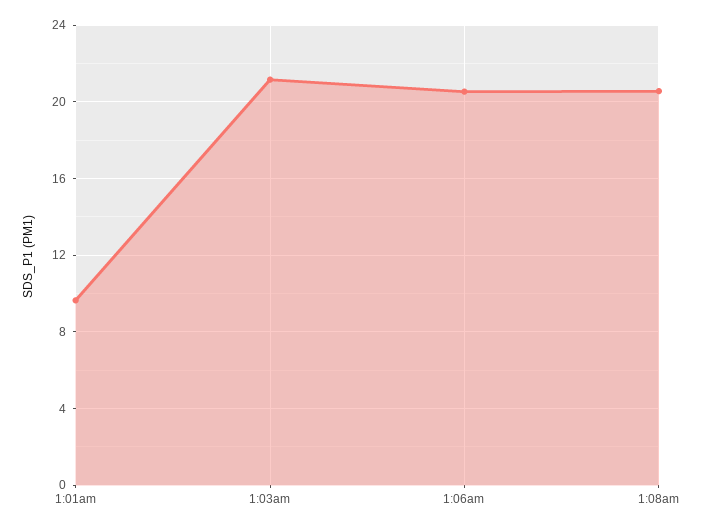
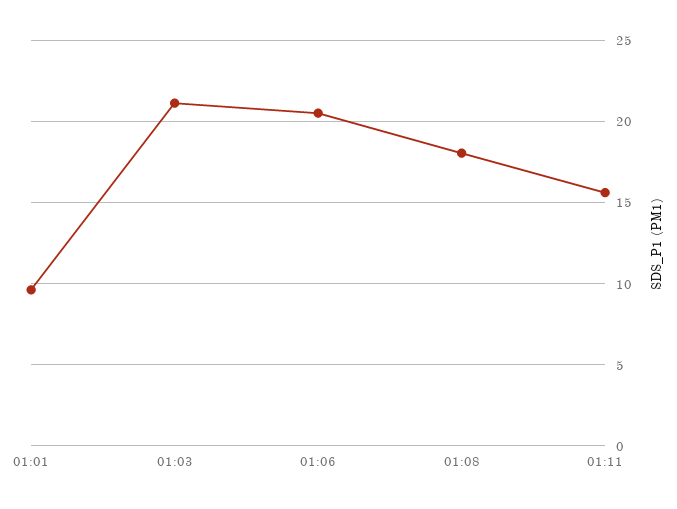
1:08am: 20.5 -> 18
01:11: none -> 15.5

